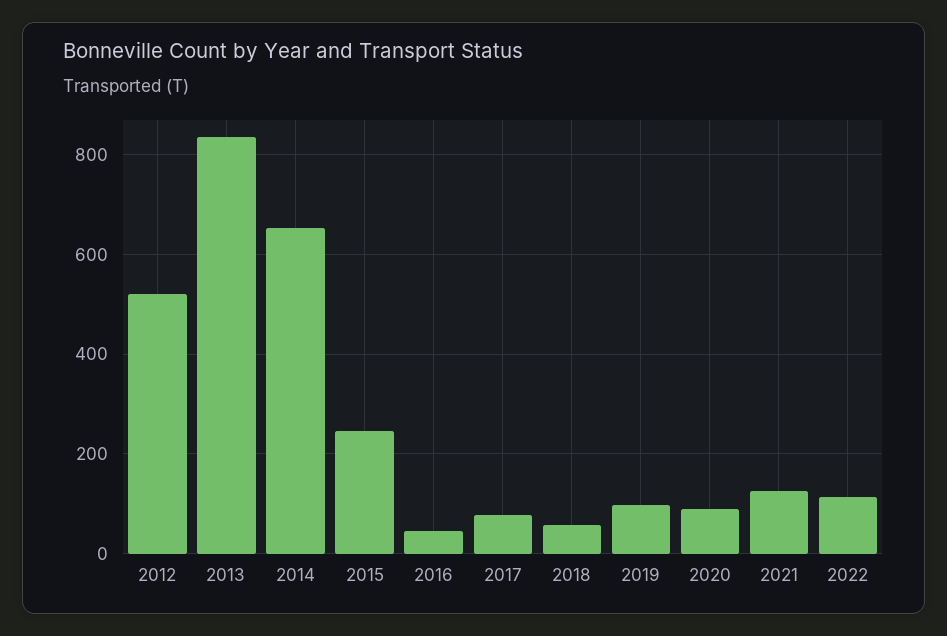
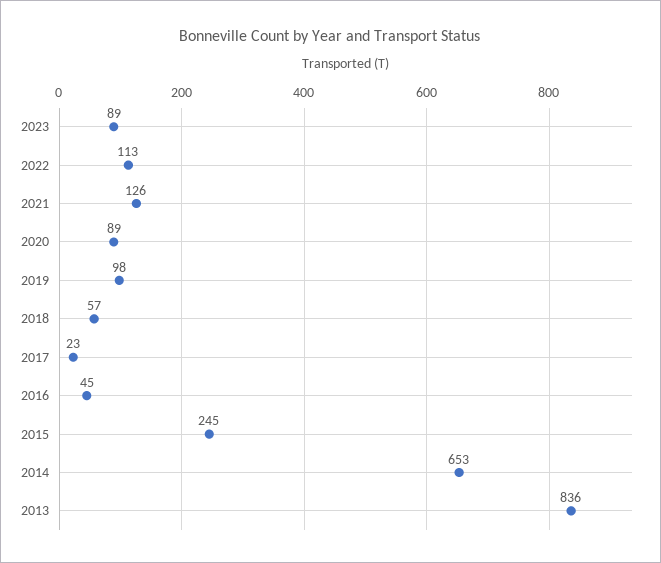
2012: 520 -> none
2017: 80 -> 23
2023: none -> 89

